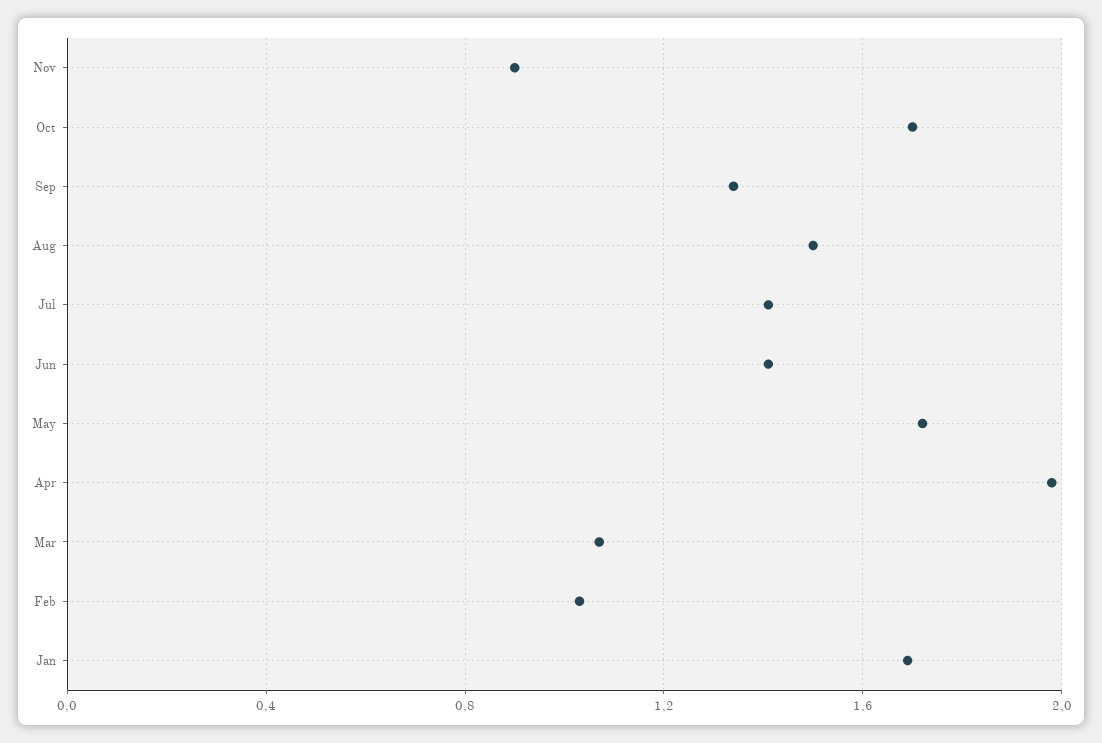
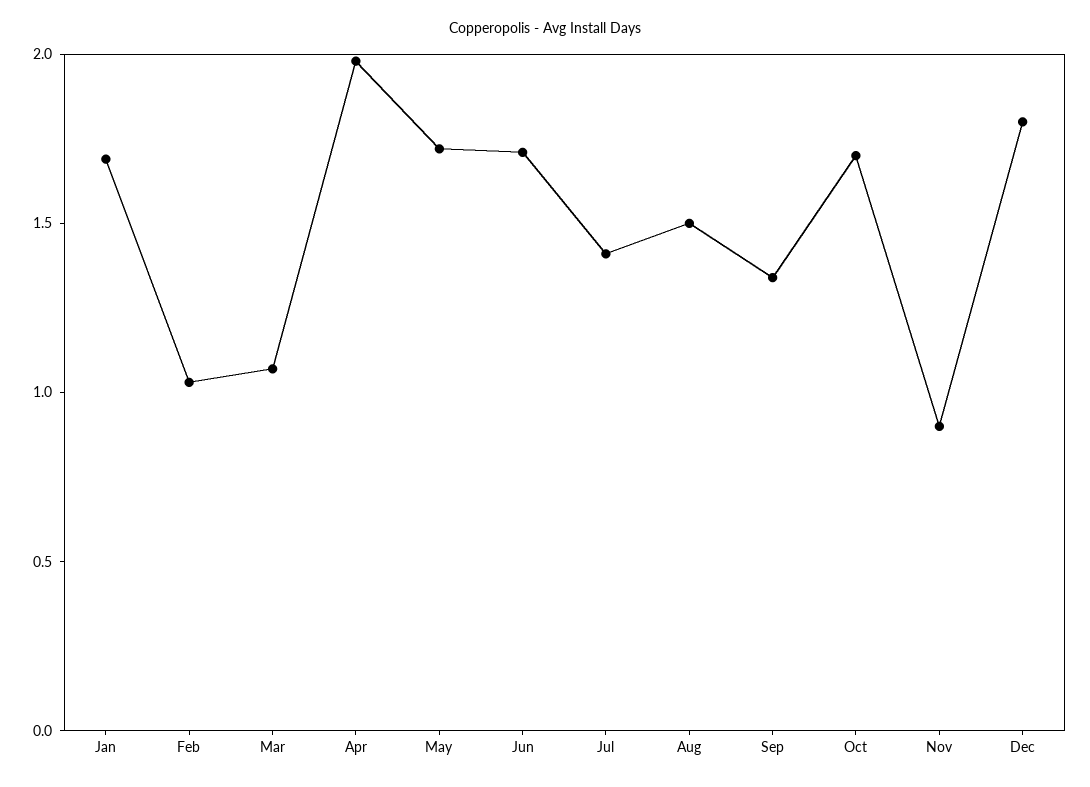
Jun: 1.4 -> 1.7
Dec: none -> 1.8

